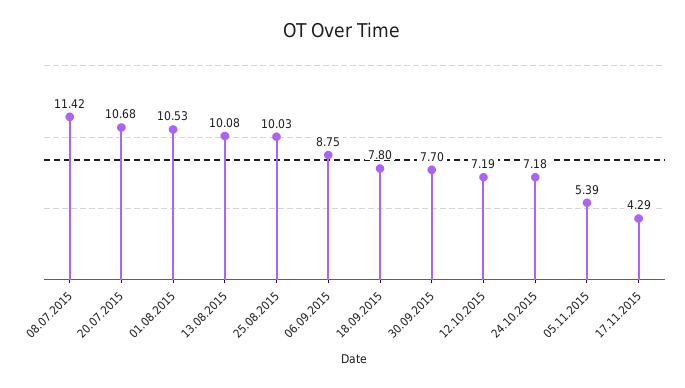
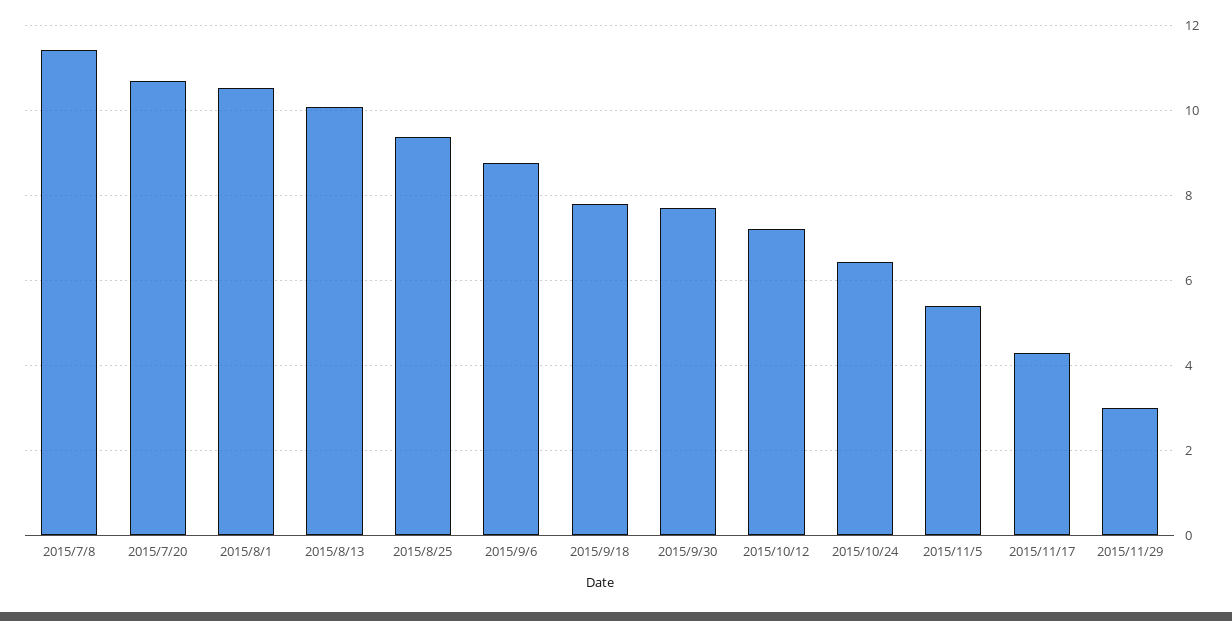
25.08.2015: 10.03 -> 9.4
24.10.2015: 7.18 -> 6.4
2015/11/29: none -> 3

